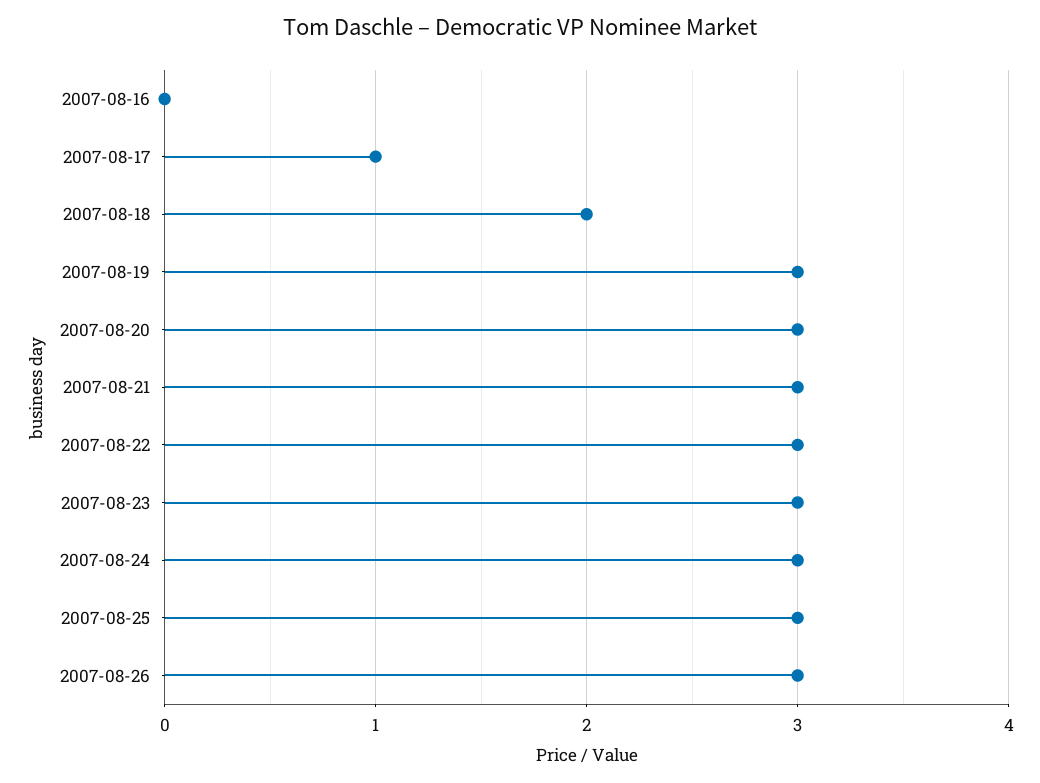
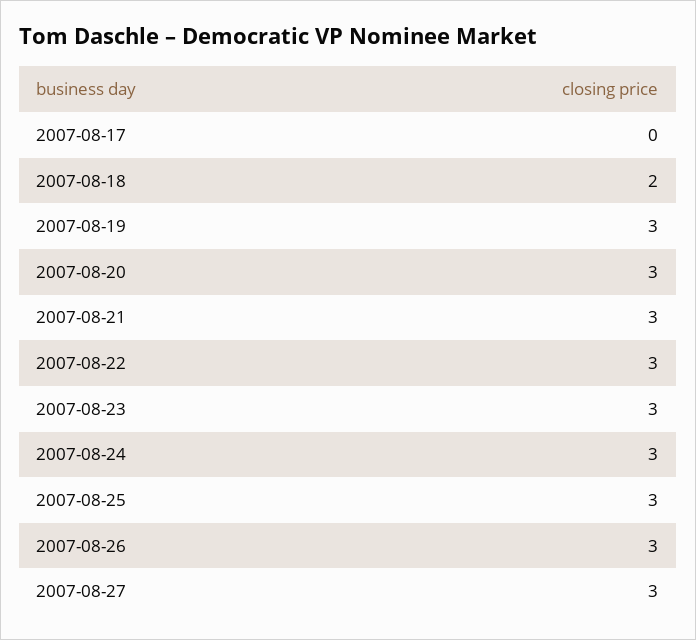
2007-08-16: 0 -> none
2007-08-17: 1 -> 0
2007-08-27: none -> 3

